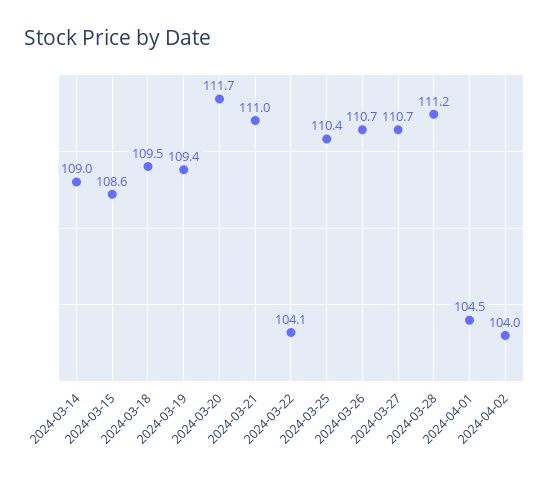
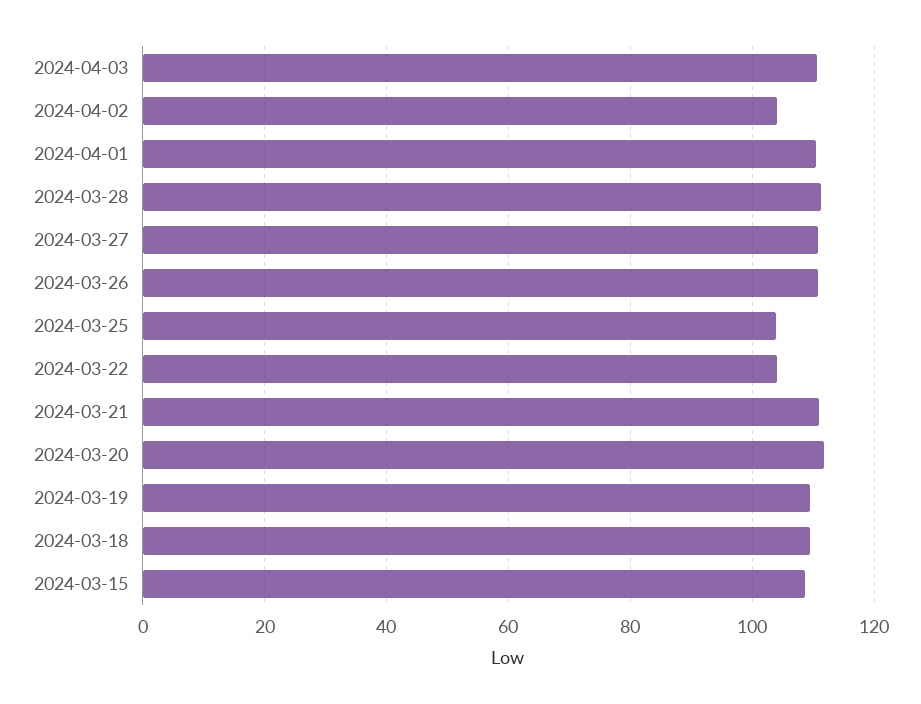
2024-03-14: 109 -> none
2024-03-25: 110.4 -> 104
2024-04-01: 104.5 -> 110
2024-04-03: none -> 110

